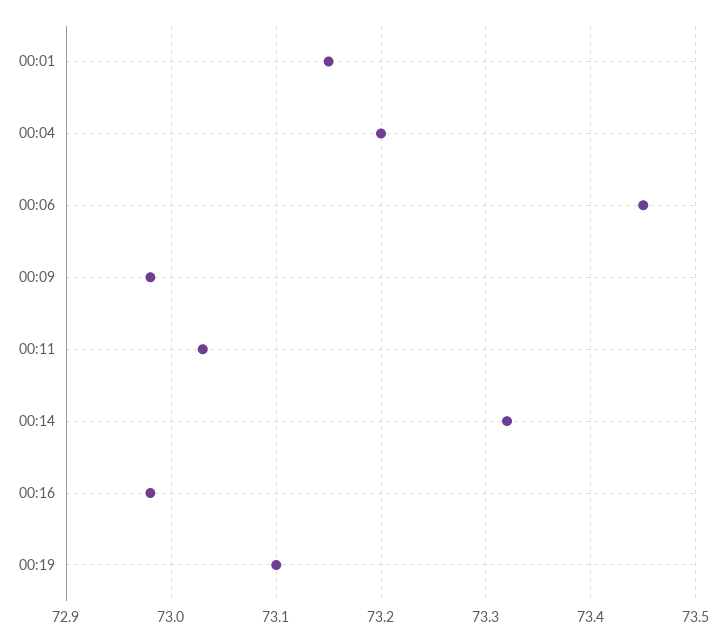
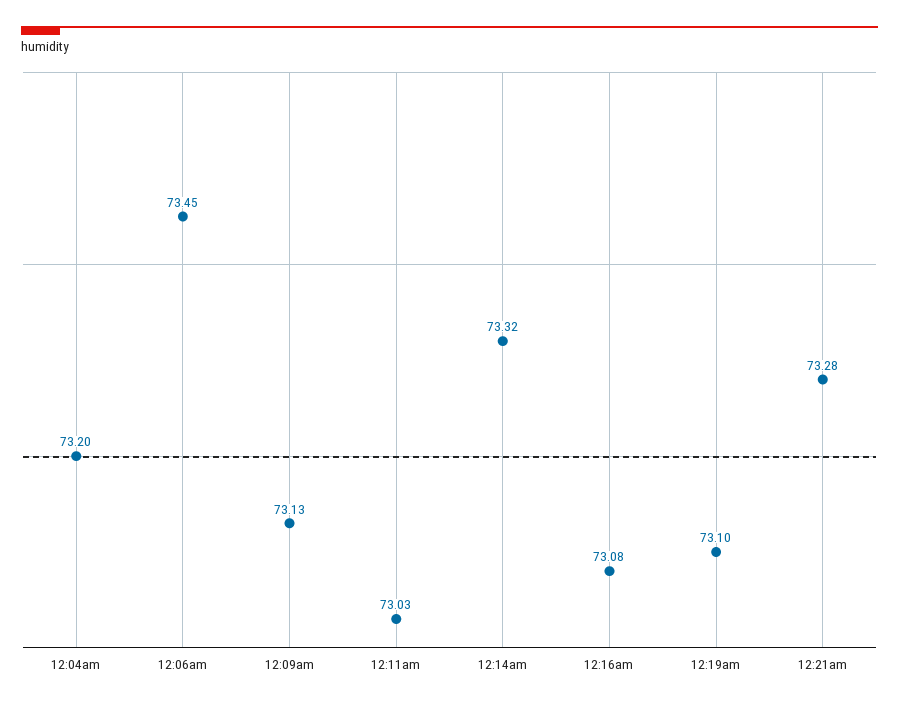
00:01: 73.15 -> none
00:09: 72.98 -> 73.13
00:16: 72.98 -> 73.08
12:21am: none -> 73.28

